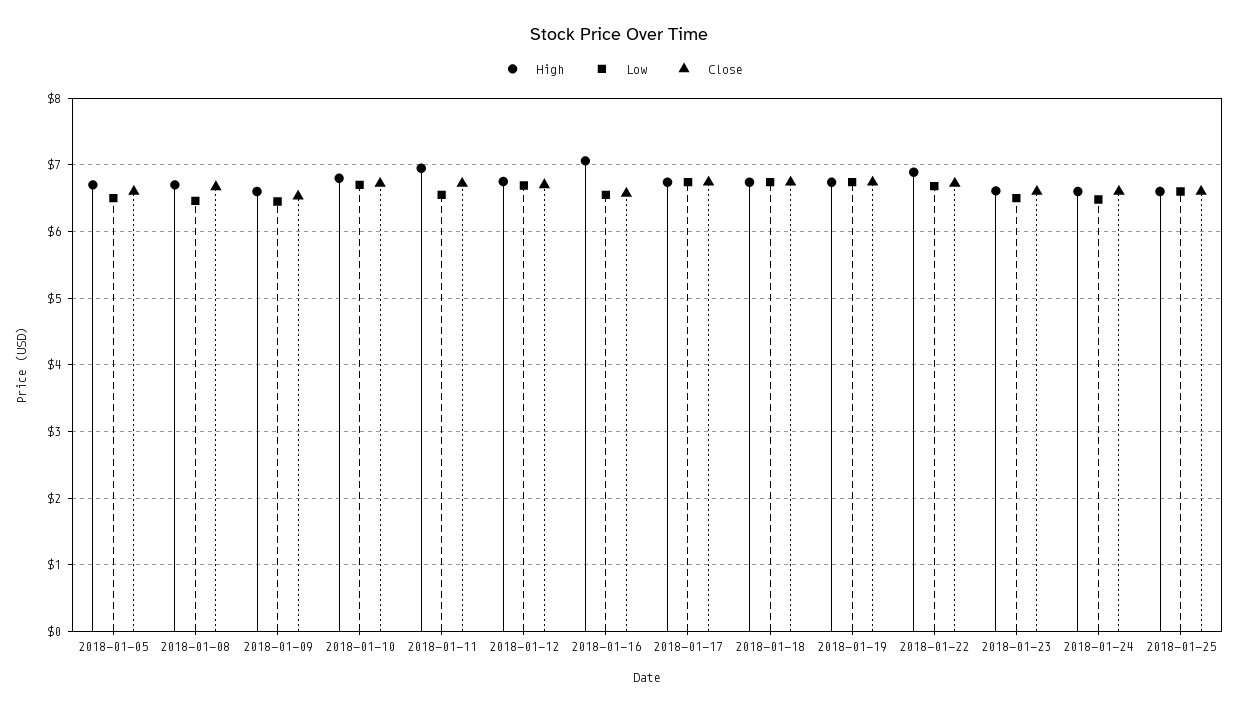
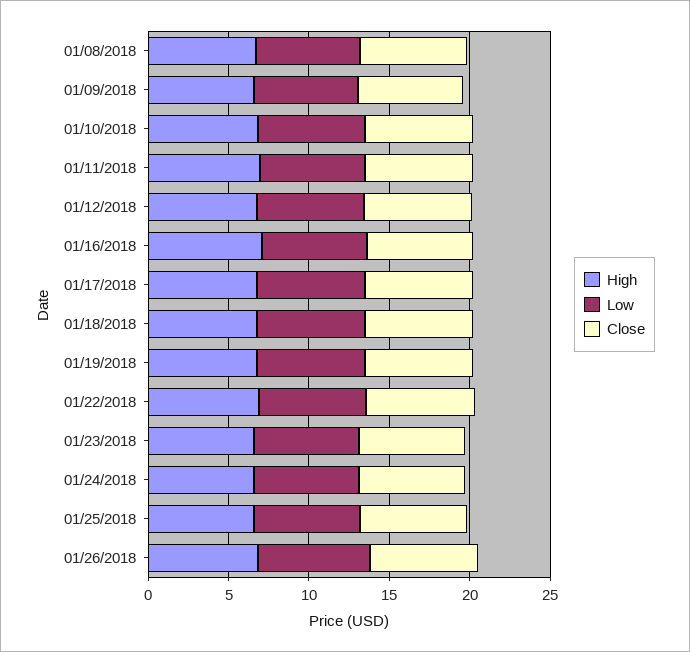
High, 2018-01-05: 6.7 -> none
Low, 2018-01-05: 6.5 -> none
Close, 2018-01-05: 6.6 -> none
High, 01/26/2018: none -> 7
Low, 01/26/2018: none -> 7
Close, 01/26/2018: none -> 7

